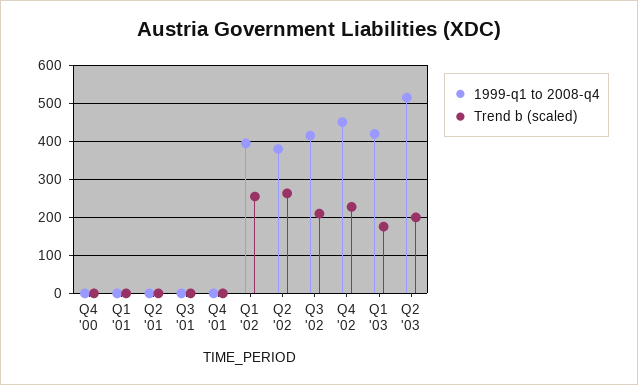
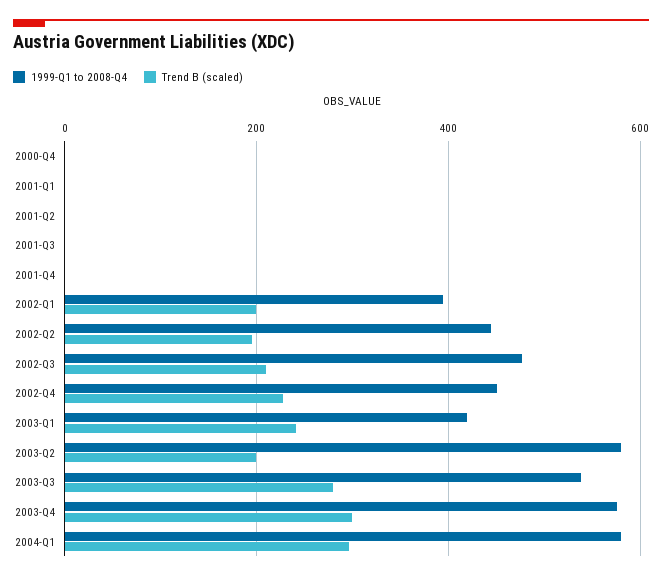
Trend b (scaled), Q1 '02: 260 -> 200
1999-q1 to 2008-q4, Q2 '02: 380 -> 440
Trend b (scaled), Q2 '02: 260 -> 200
1999-q1 to 2008-q4, Q3 '02: 420 -> 480
Trend b (scaled), Q1 '03: 180 -> 240
1999-q1 to 2008-q4, Q2 '03: 520 -> 580
1999-q1 to 2008-q4, 2003-Q3: none -> 540
Trend b (scaled), 2003-Q3: none -> 280
1999-q1 to 2008-q4, 2003-Q4: none -> 580
Trend b (scaled), 2003-Q4: none -> 300
1999-q1 to 2008-q4, 2004-Q1: none -> 580
Trend b (scaled), 2004-Q1: none -> 300

